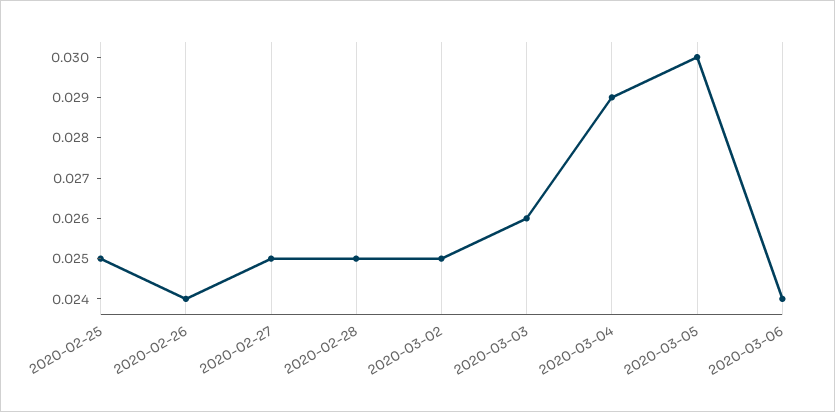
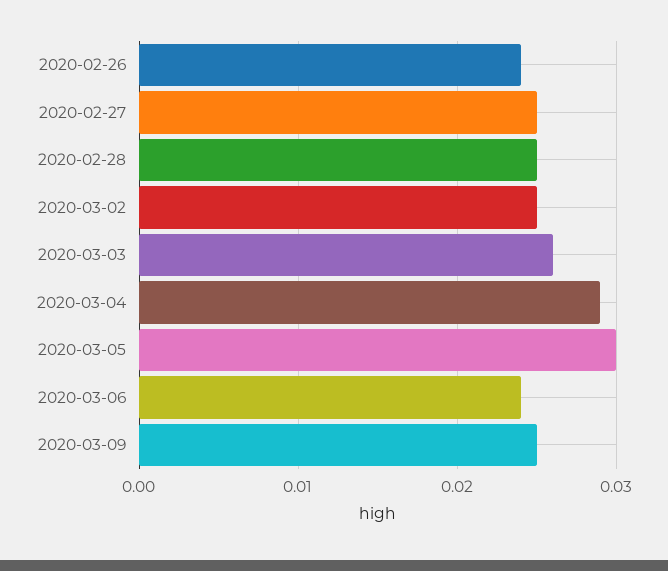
2020-02-25: 0.025 -> none
2020-03-09: none -> 0.025

